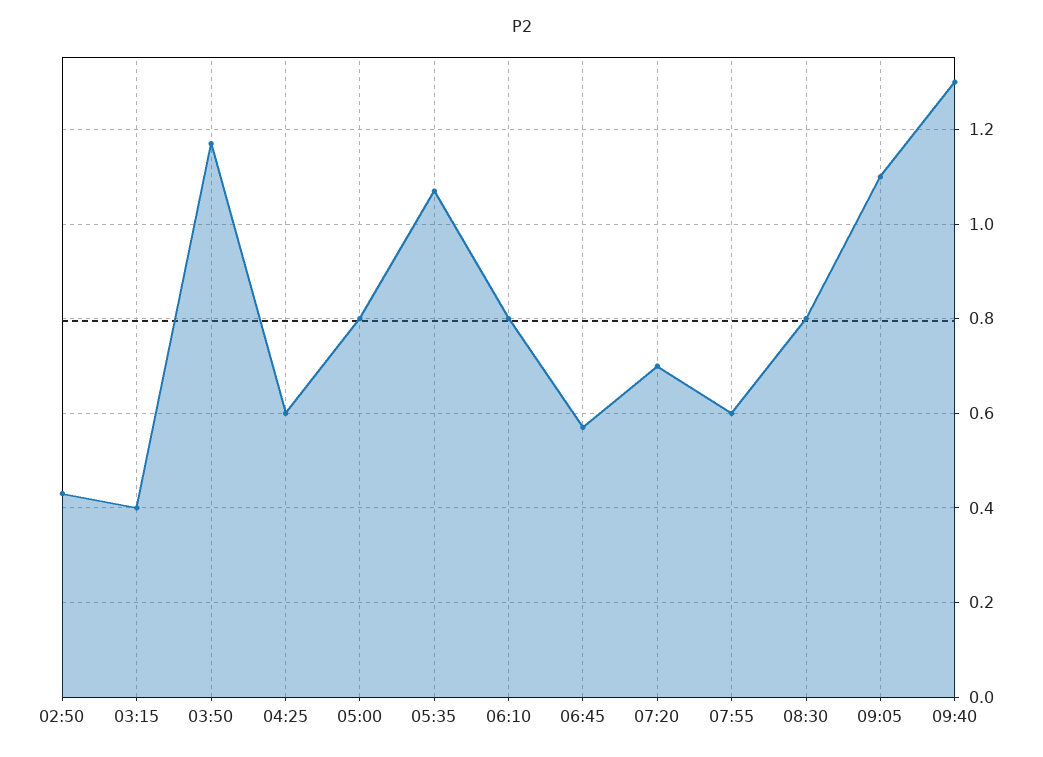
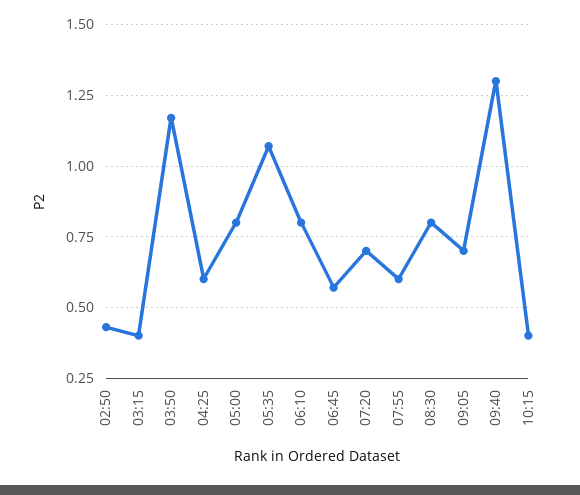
09:05: 1.1 -> 0.7
10:15: none -> 0.4

